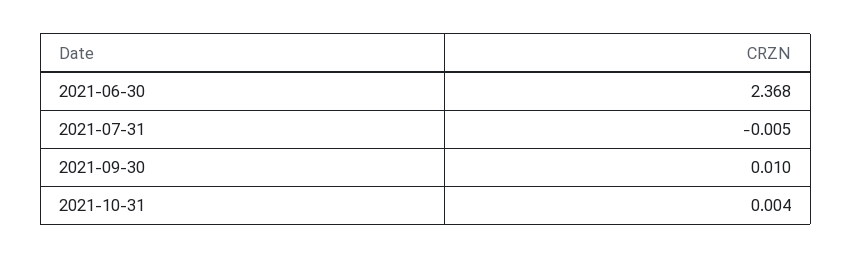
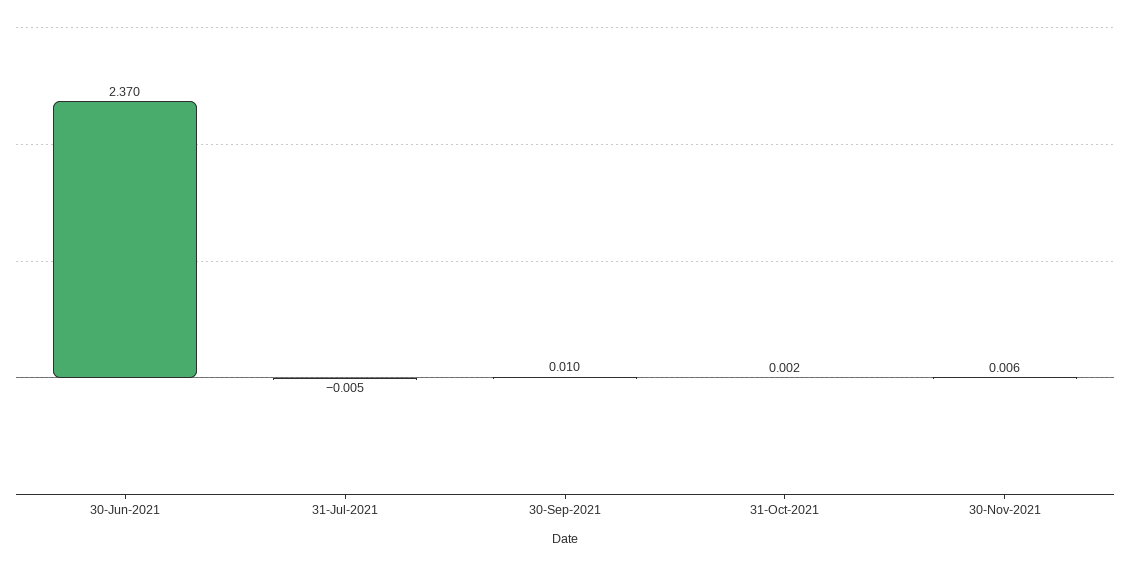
2021-06-30: 2.368 -> 2.37
2021-10-31: 0.004 -> 0.002
30-Nov-2021: none -> 0.006

